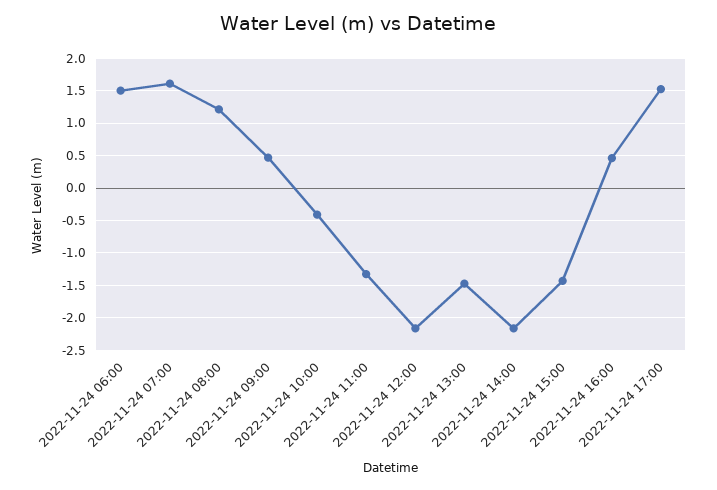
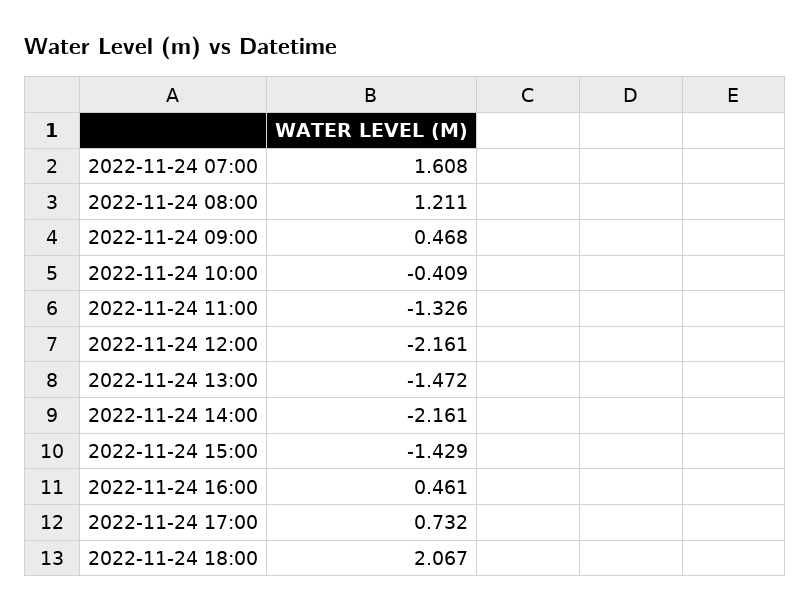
2022-11-24 06:00: 1.5 -> none
2022-11-24 17:00: 1.5 -> 0.732
2022-11-24 18:00: none -> 2.067

